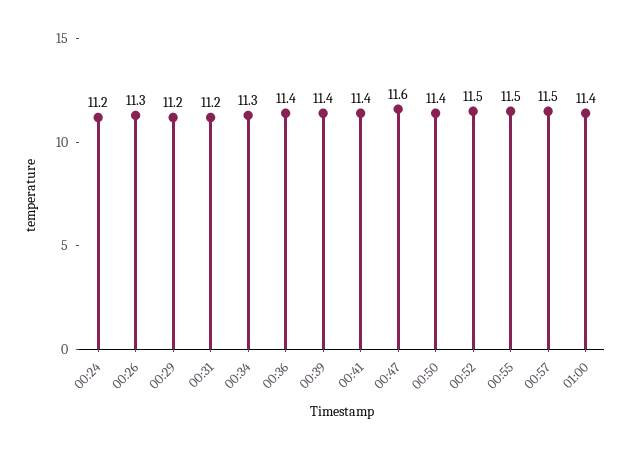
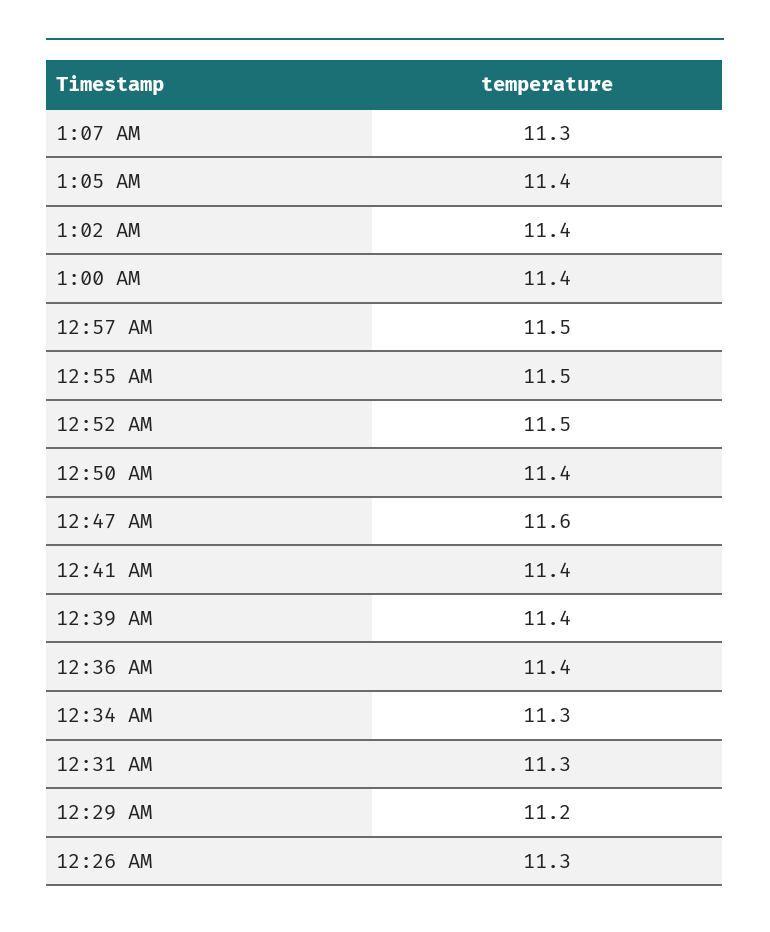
00:24: 11.2 -> none
00:31: 11.2 -> 11.3
1:07 AM: none -> 11.3
1:05 AM: none -> 11.4
1:02 AM: none -> 11.4

